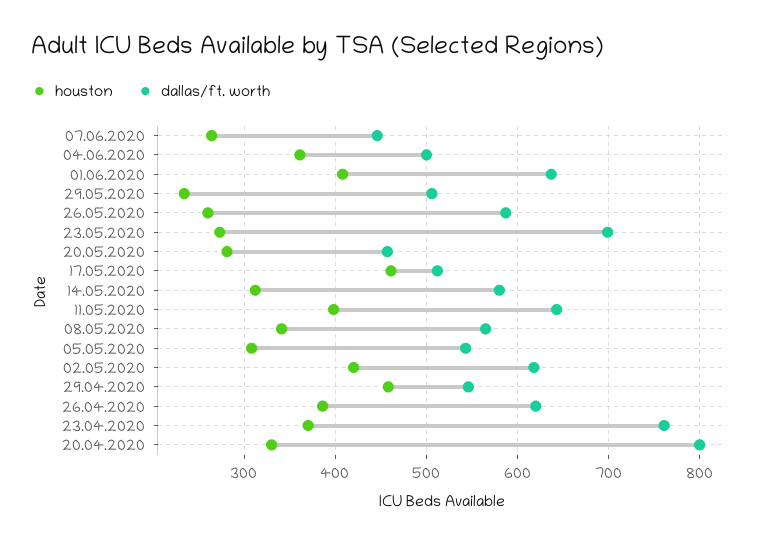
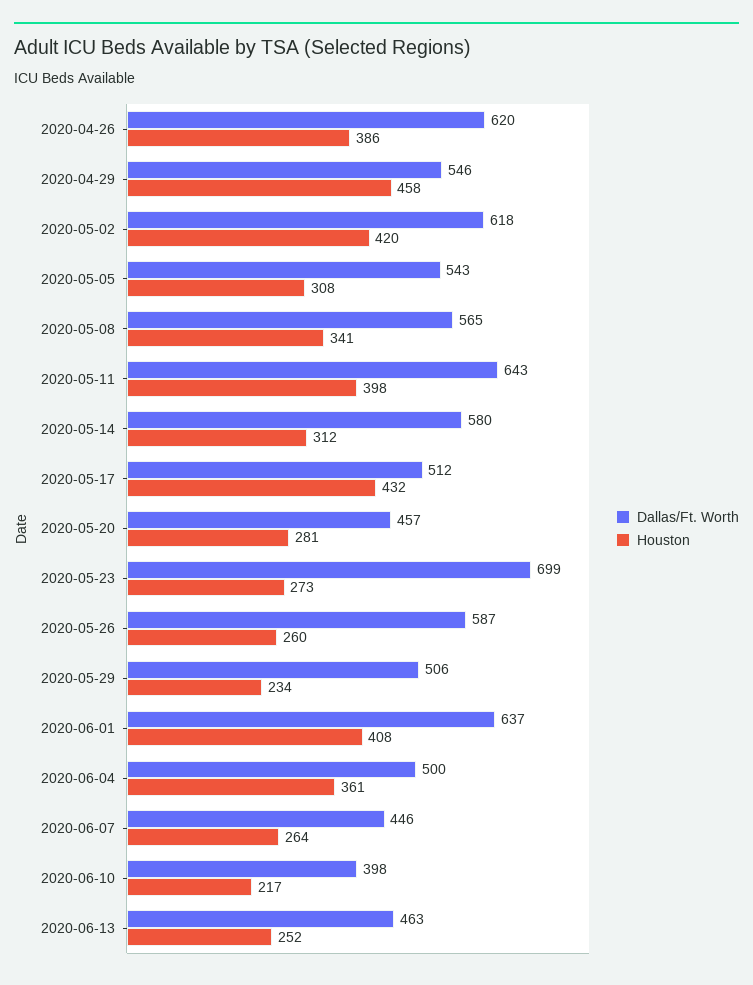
houston, 17.05.2020: 460 -> 432
houston, 23.04.2020: 370 -> none
dallas/ft. worth, 23.04.2020: 760 -> none
houston, 20.04.2020: 330 -> none
dallas/ft. worth, 20.04.2020: 800 -> none
dallas/ft. worth, 2020-06-10: none -> 398
houston, 2020-06-10: none -> 217
dallas/ft. worth, 2020-06-13: none -> 463
houston, 2020-06-13: none -> 252

